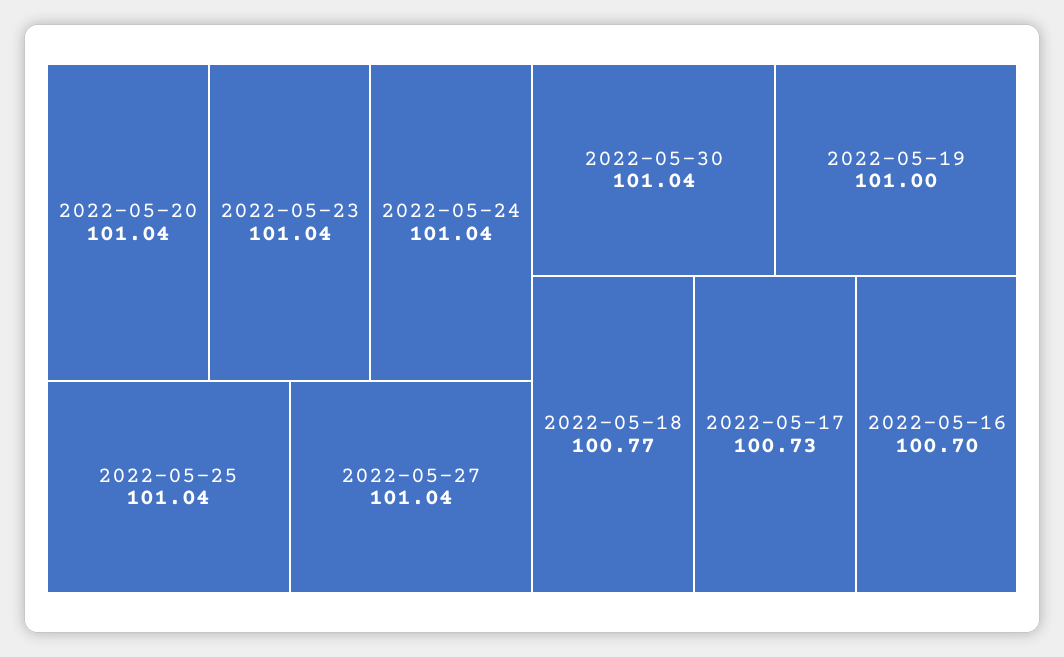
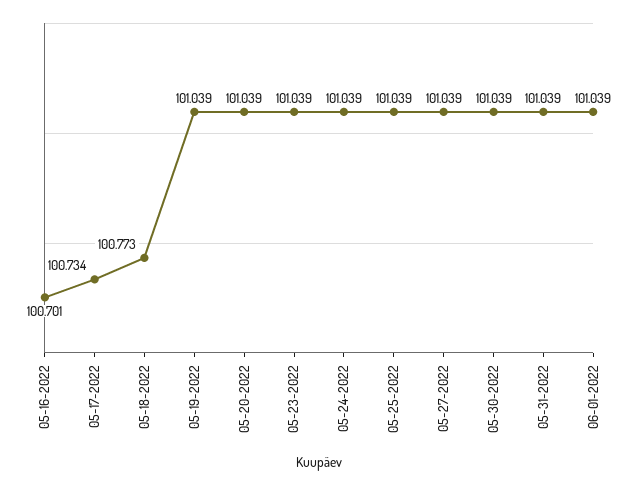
2022-05-19: 101 -> 101.039
05-31-2022: none -> 101.039
06-01-2022: none -> 101.039

